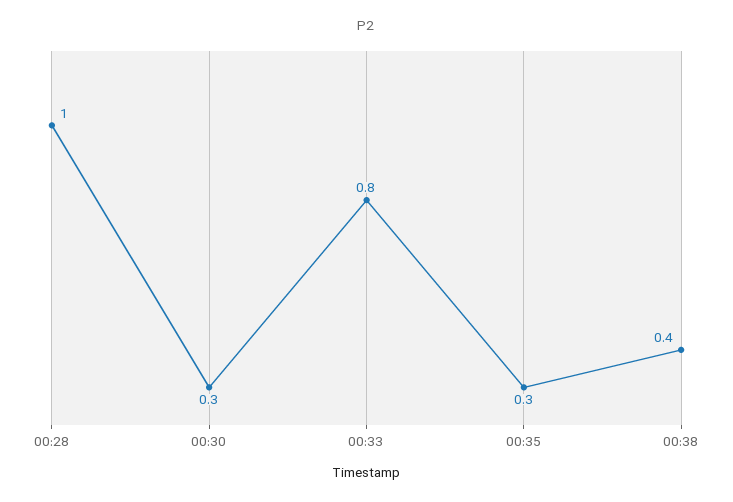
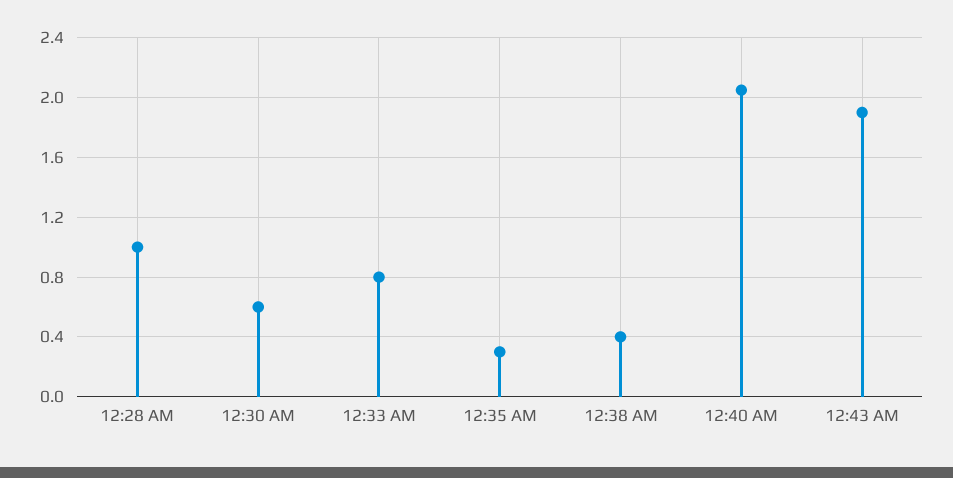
00:30: 0.3 -> 0.6
12:40 AM: none -> 2.05
12:43 AM: none -> 1.9

